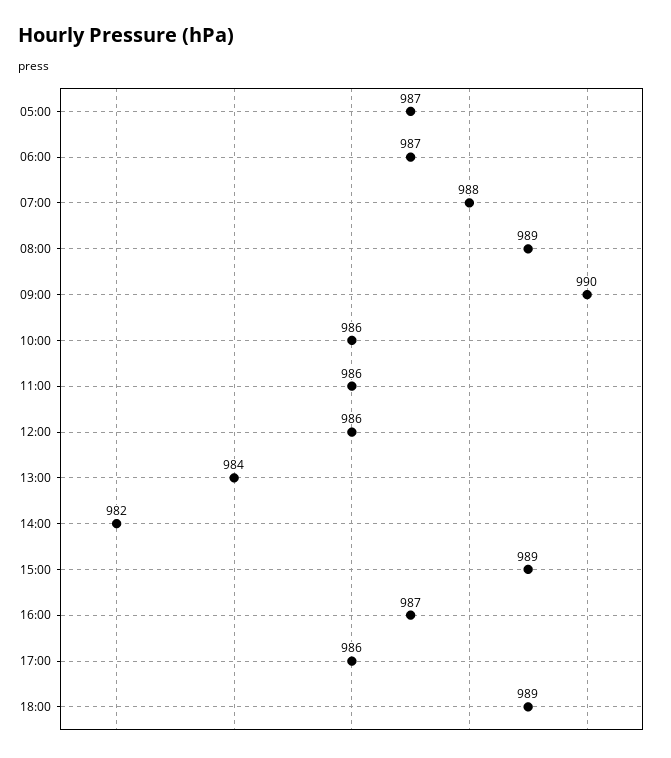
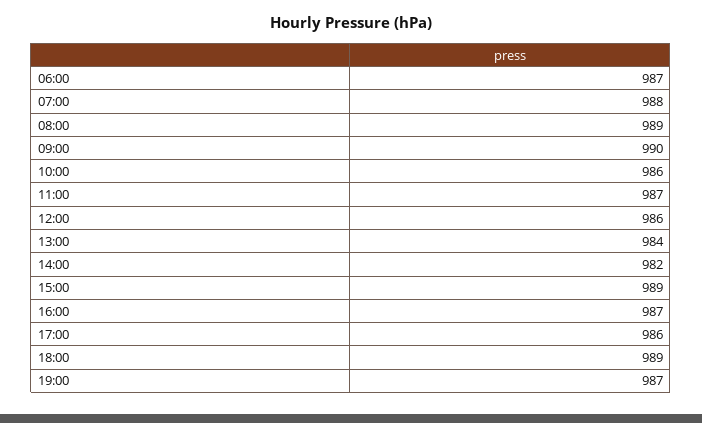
05:00: 987 -> none
11:00: 986 -> 987
19:00: none -> 987

